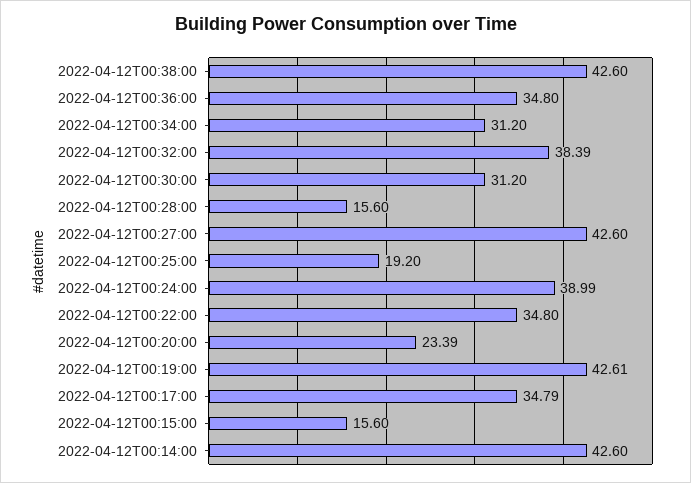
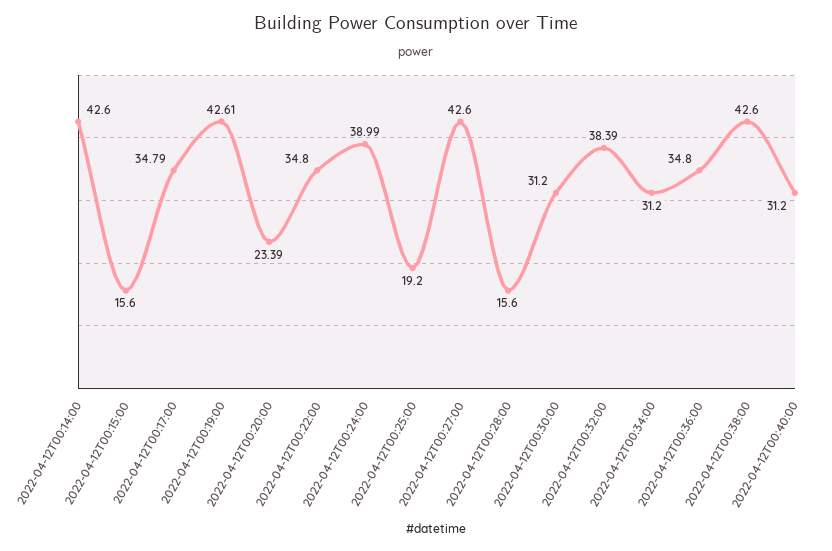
2022-04-12T00:40:00: none -> 31.2

